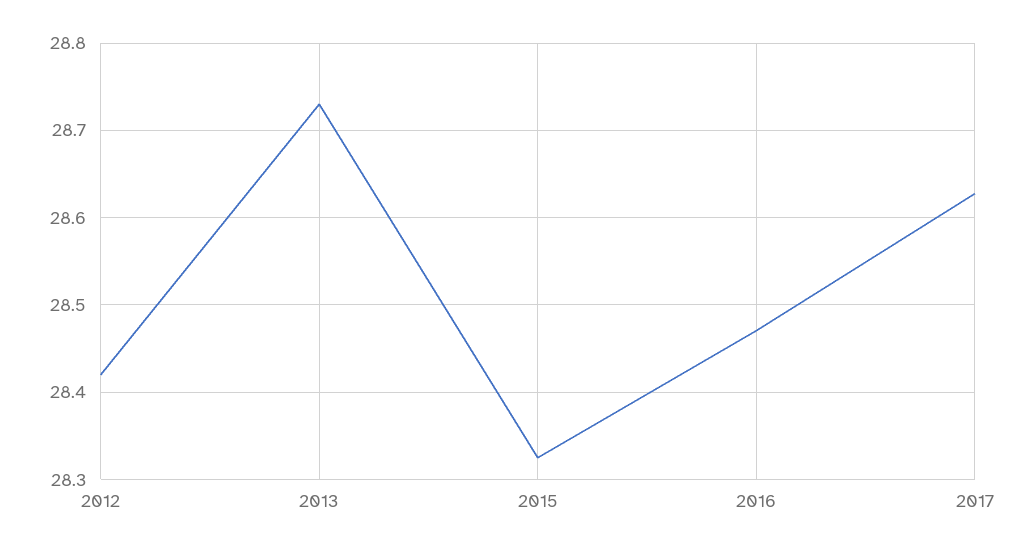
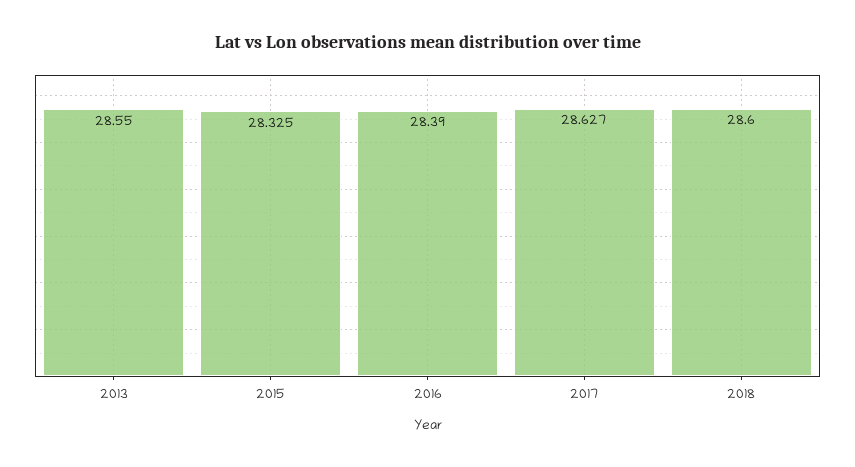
2012: 28.42 -> none
2013: 28.73 -> 28.55
2016: 28.47 -> 28.39
2018: none -> 28.6

